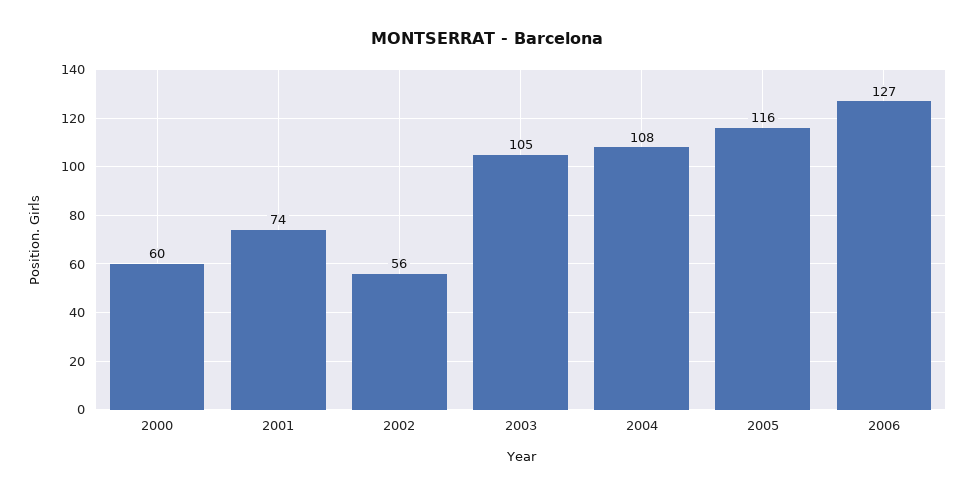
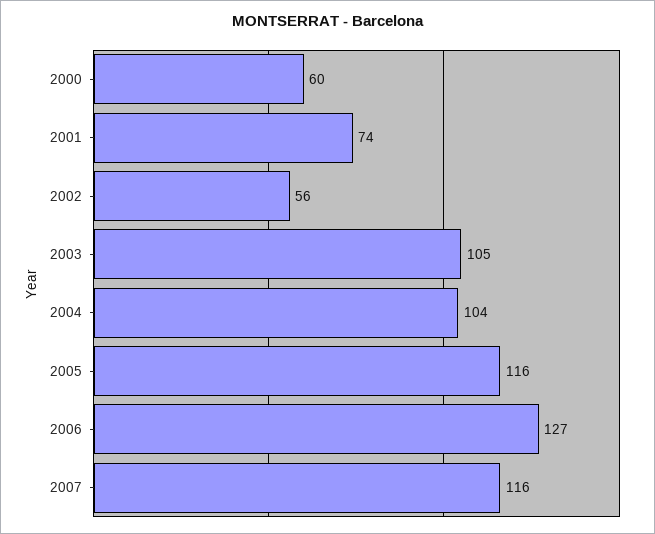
2004: 108 -> 104
2007: none -> 116

